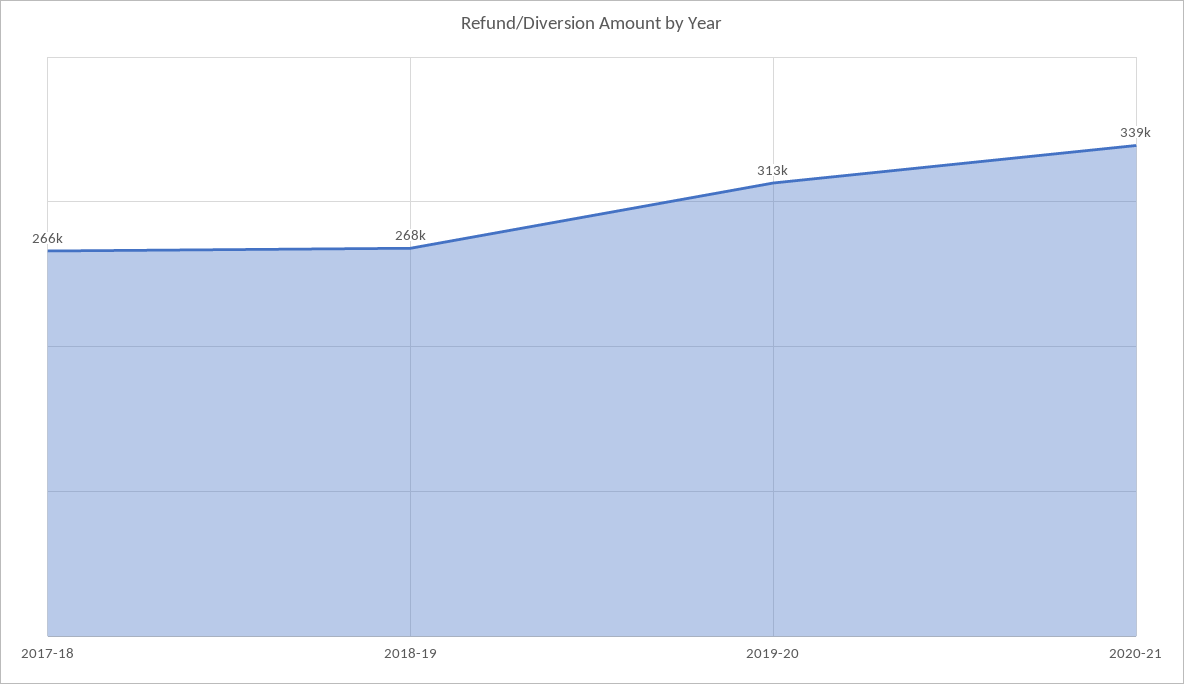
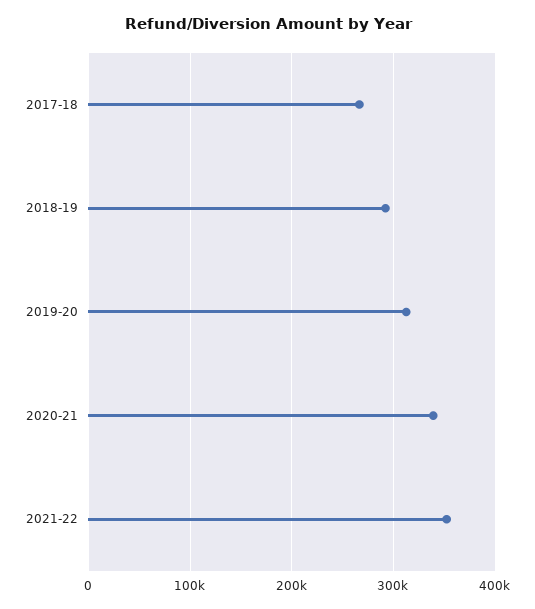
2018-19: 268000 -> 290000
2021-22: none -> 350000

